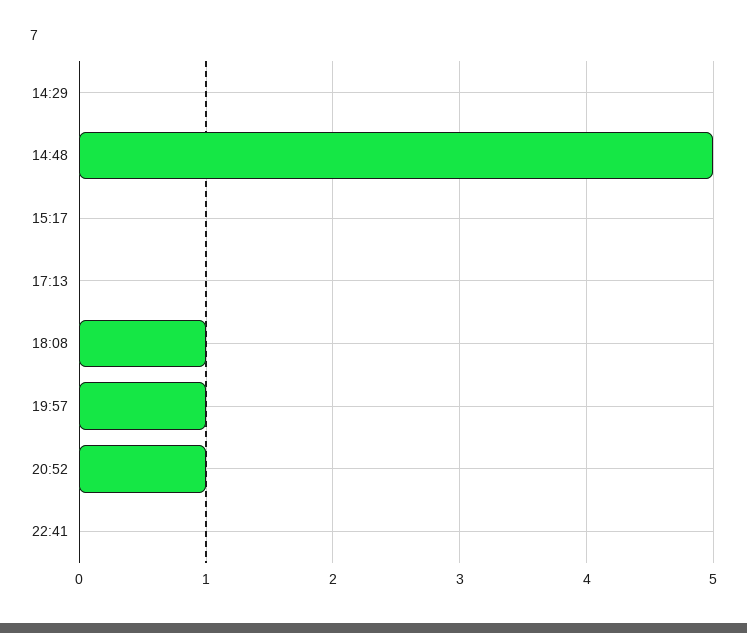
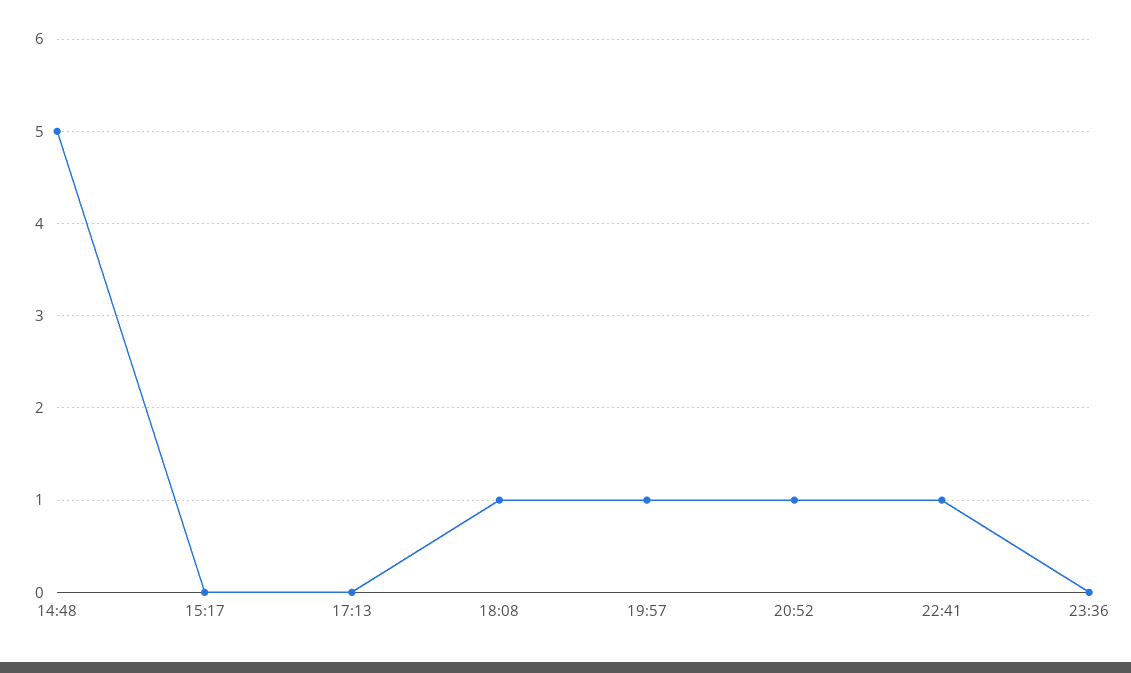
14:29: 0 -> none
22:41: 0 -> 1
23:36: none -> 0

